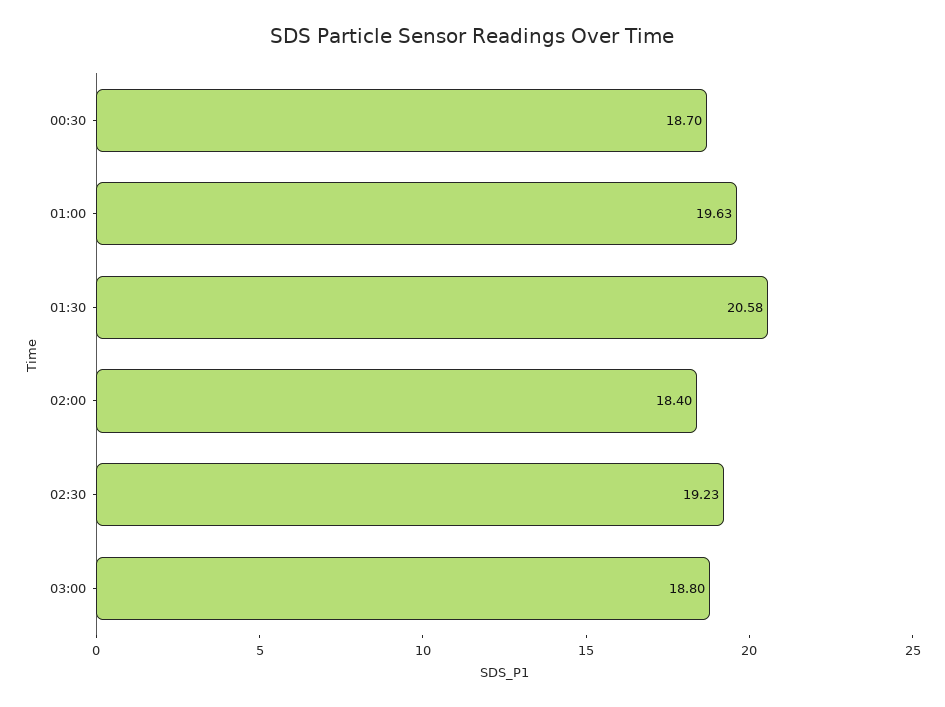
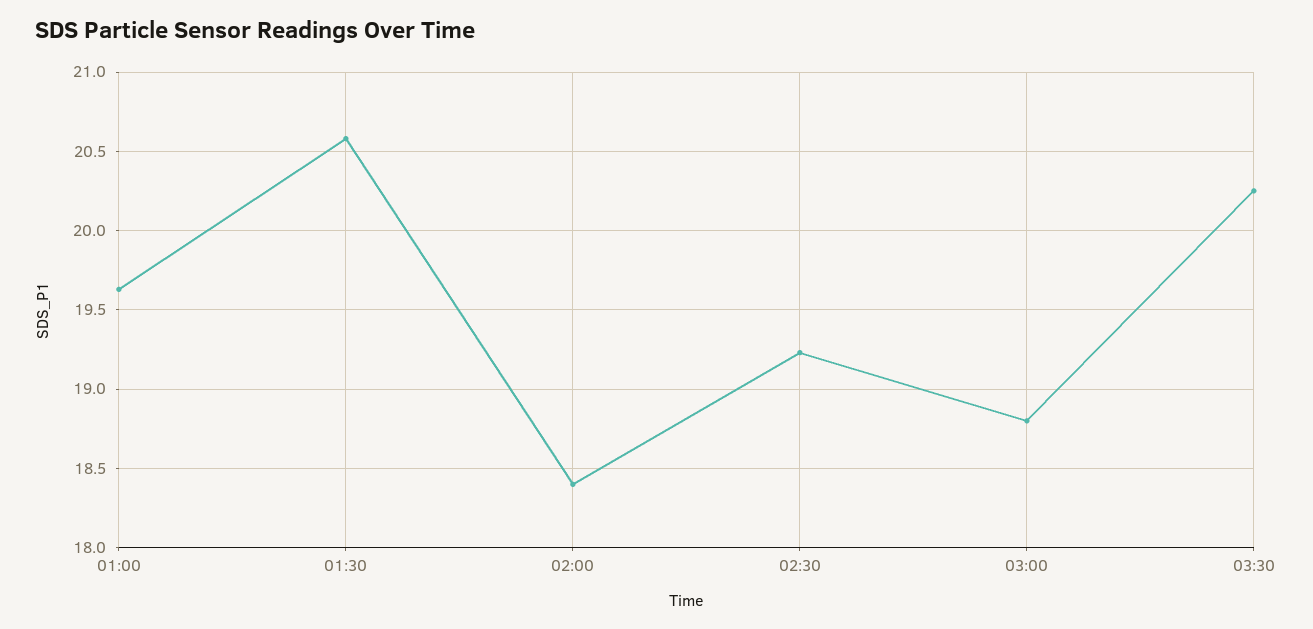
00:30: 18.7 -> none
03:30: none -> 20.25

